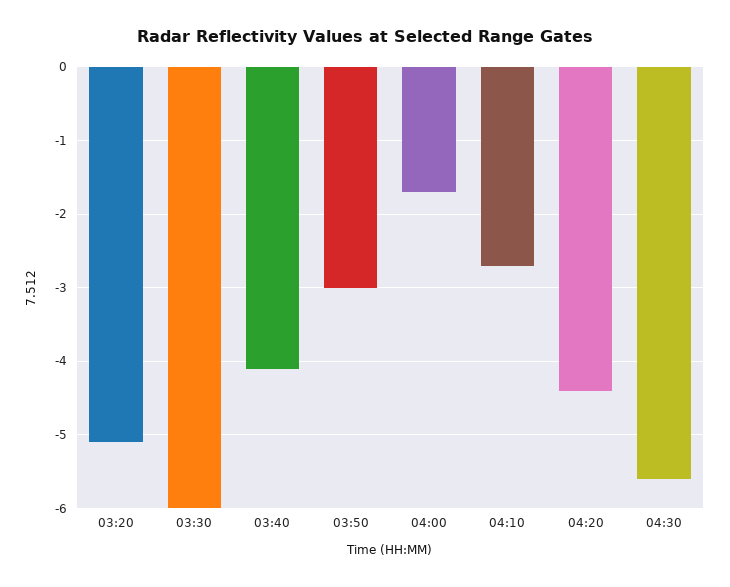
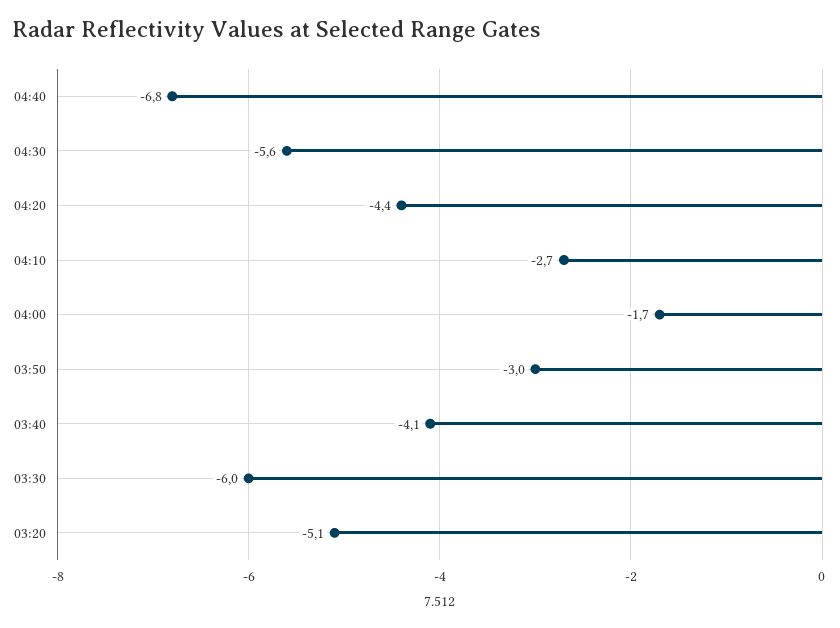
04:40: none -> -6.8

